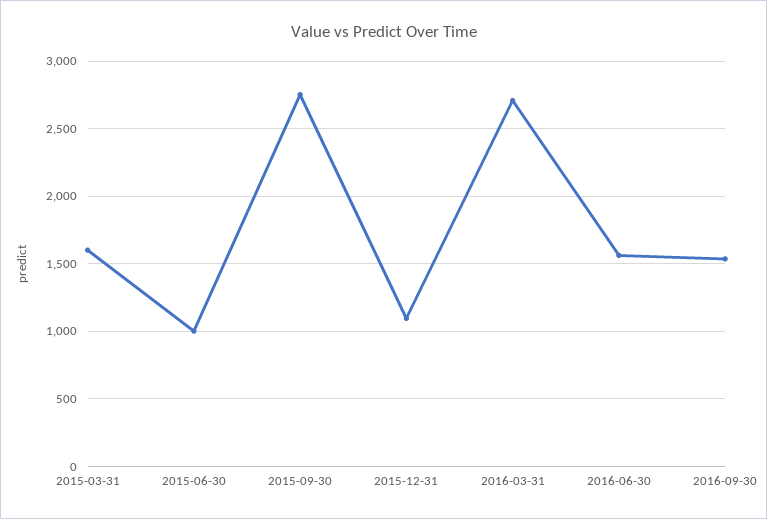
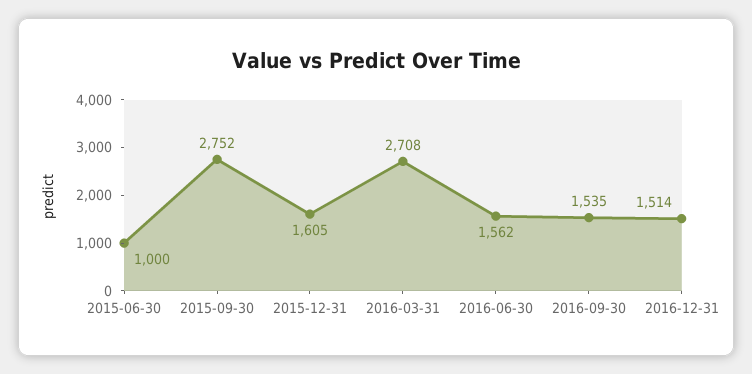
2015-03-31: 1600 -> none
2015-12-31: 1100 -> 1605
2016-12-31: none -> 1514

